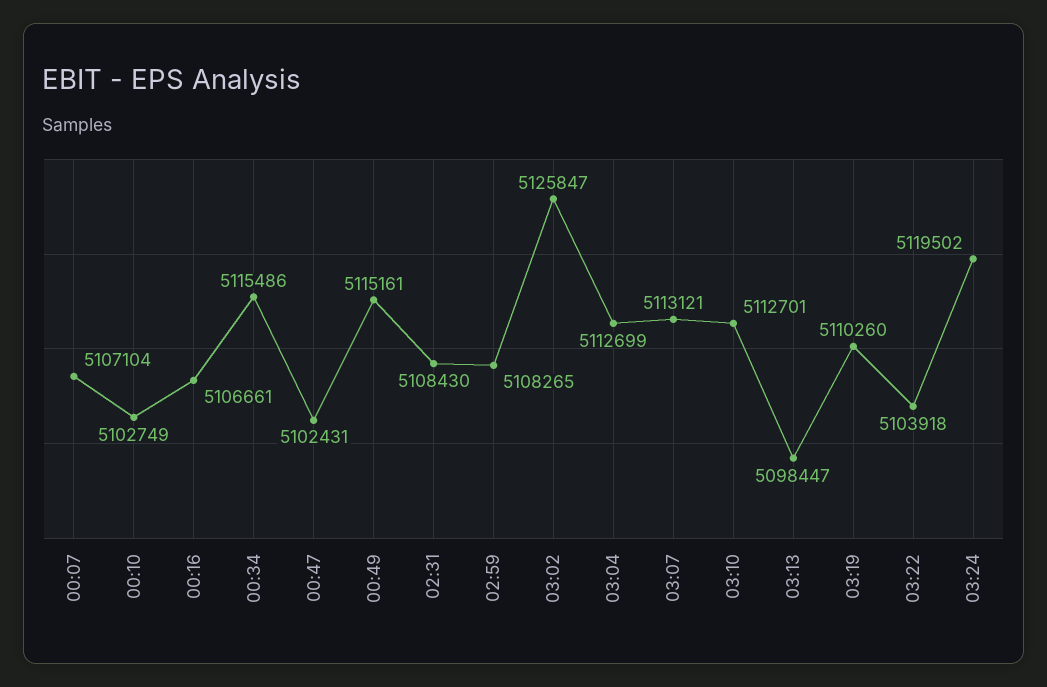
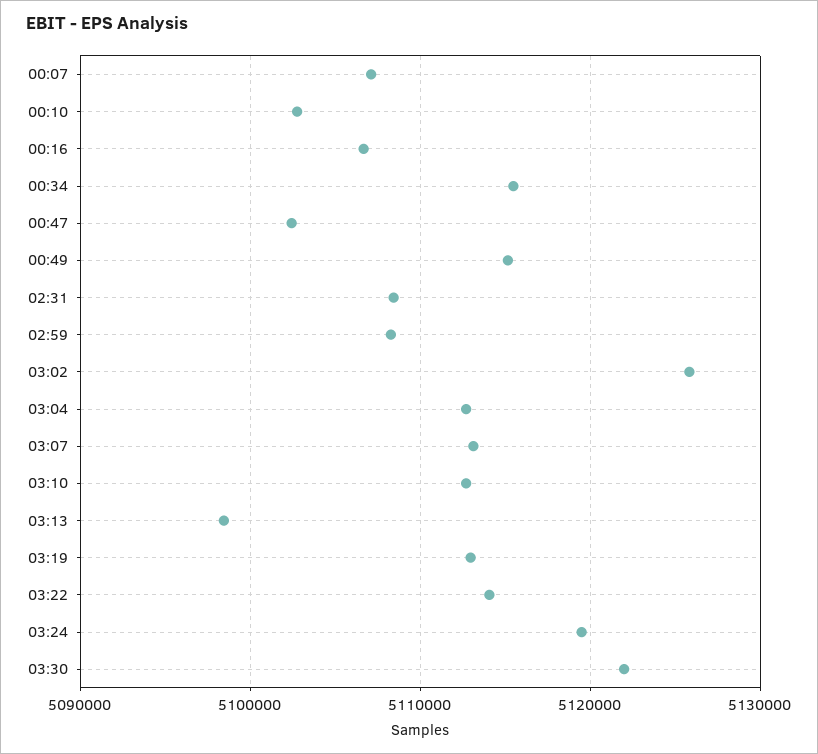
03:19: 5110260 -> 5113000
03:22: 5103918 -> 5114000
03:30: none -> 5122000

